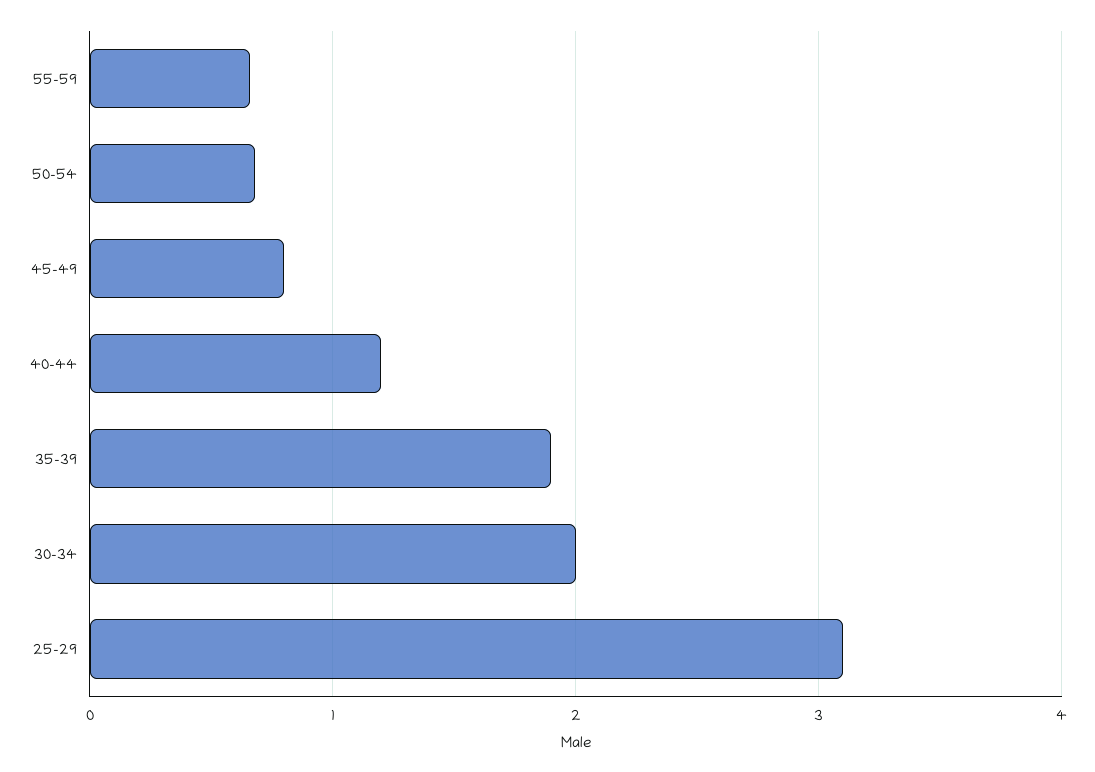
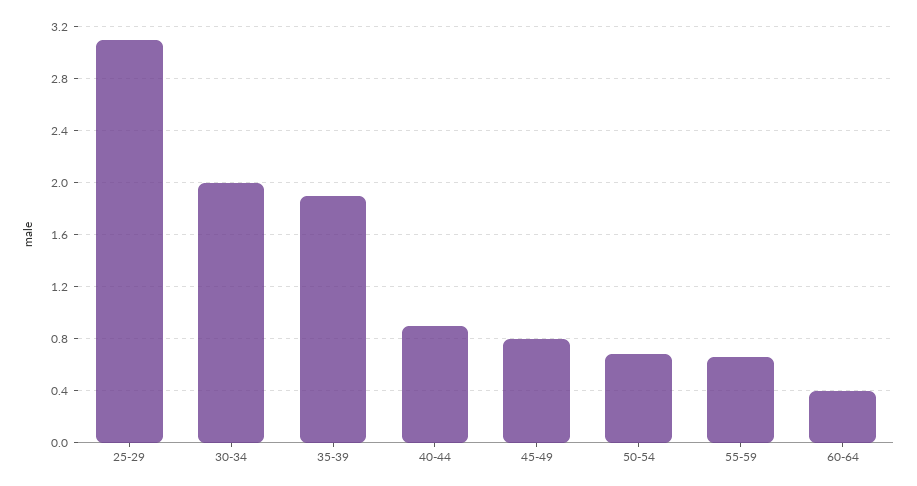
40-44: 1.2 -> 0.9
60-64: none -> 0.4

